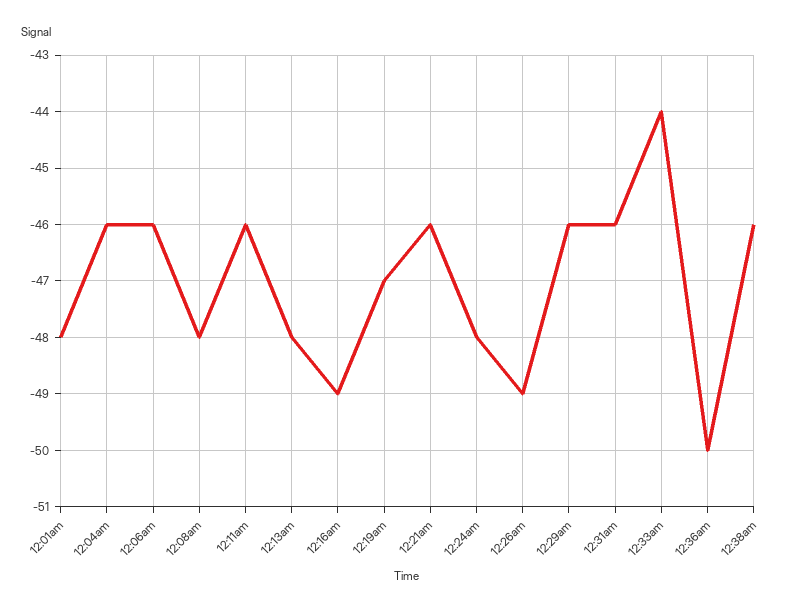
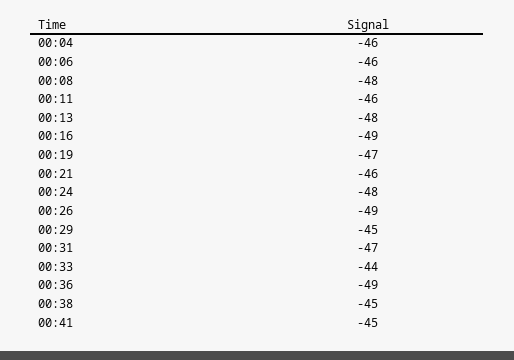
12:01am: -48 -> none
12:29am: -46 -> -45
12:31am: -46 -> -47
12:36am: -50 -> -49
12:38am: -46 -> -45
00:41: none -> -45

